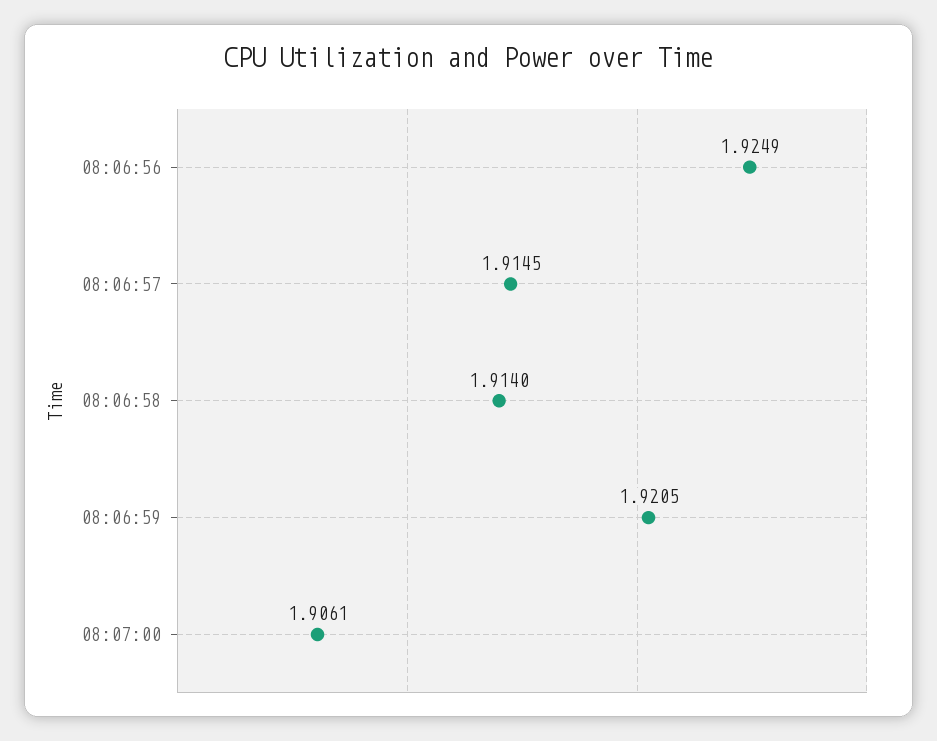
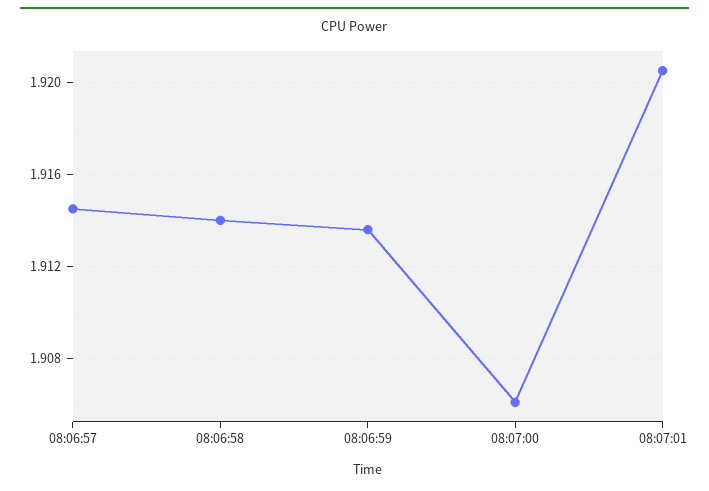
08:06:56: 1.9249 -> none
08:06:59: 1.9205 -> 1.9135
08:07:01: none -> 1.9205

